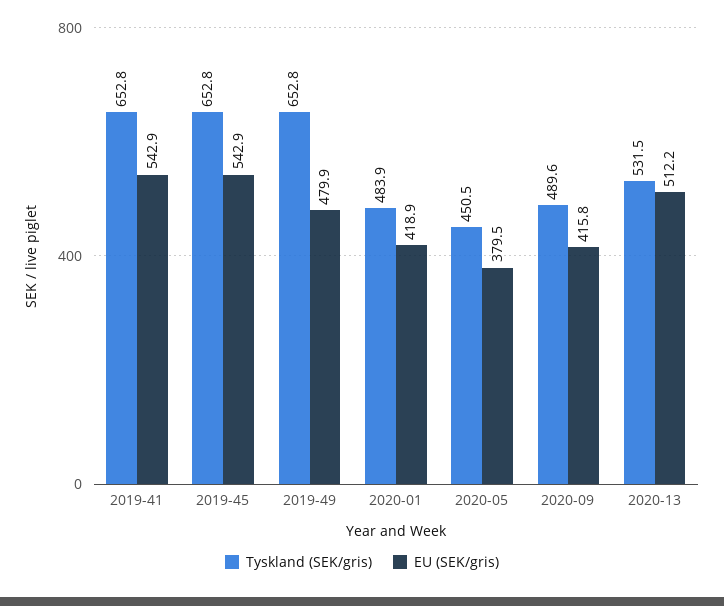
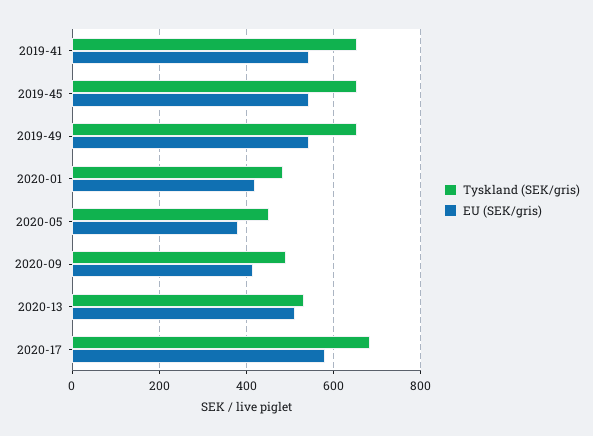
EU (SEK/gris), 2019-49: 479.9 -> 540
Tyskland (SEK/gris), 2020-17: none -> 680
EU (SEK/gris), 2020-17: none -> 580

